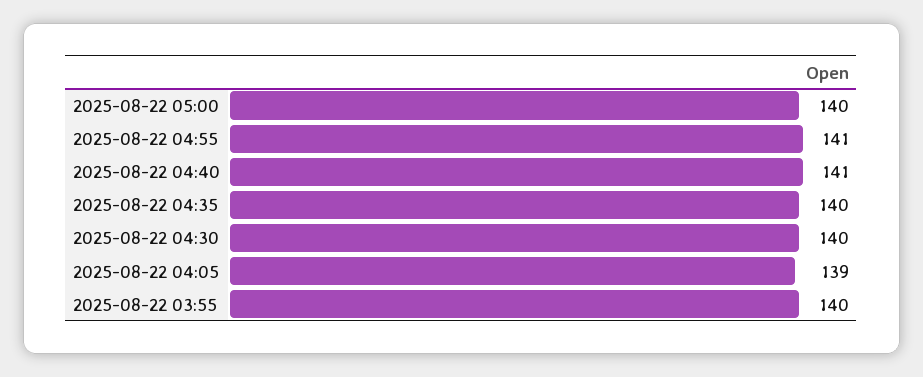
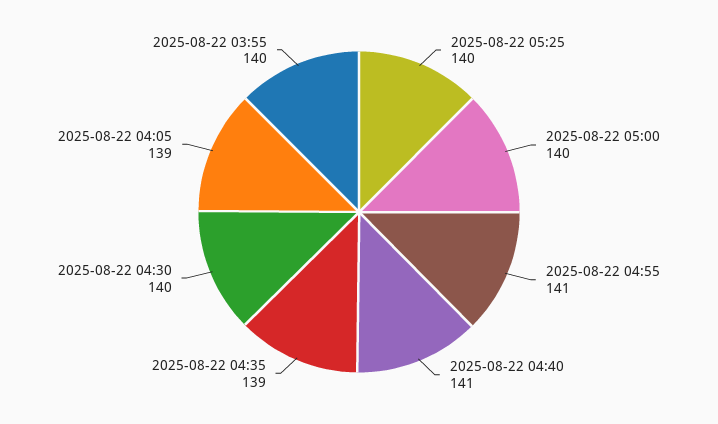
2025-08-22 04:35: 140 -> 139
2025-08-22 05:25: none -> 140

